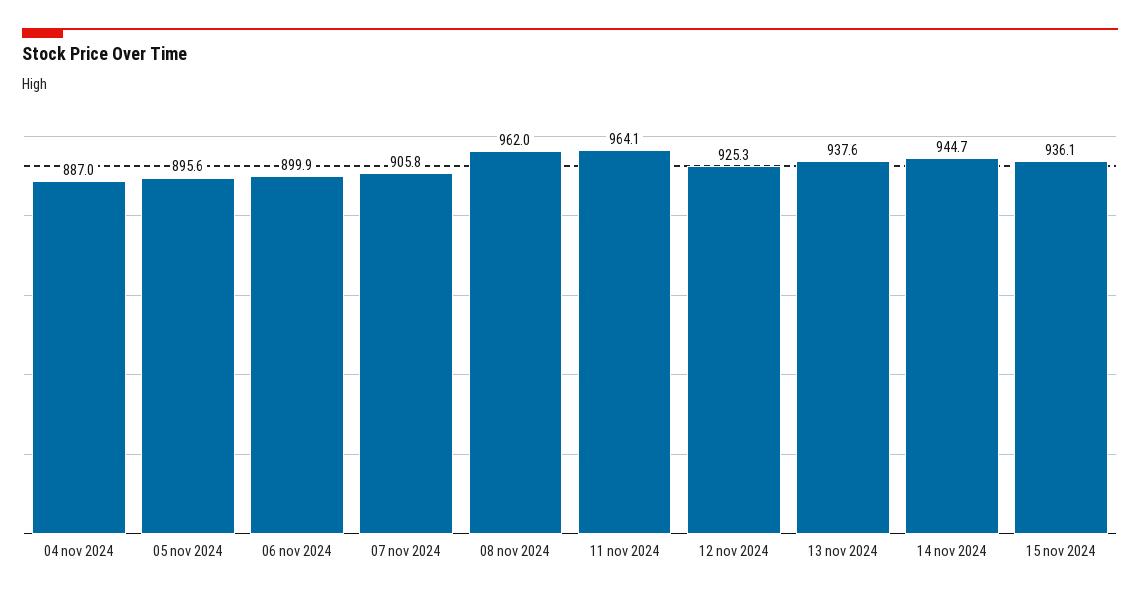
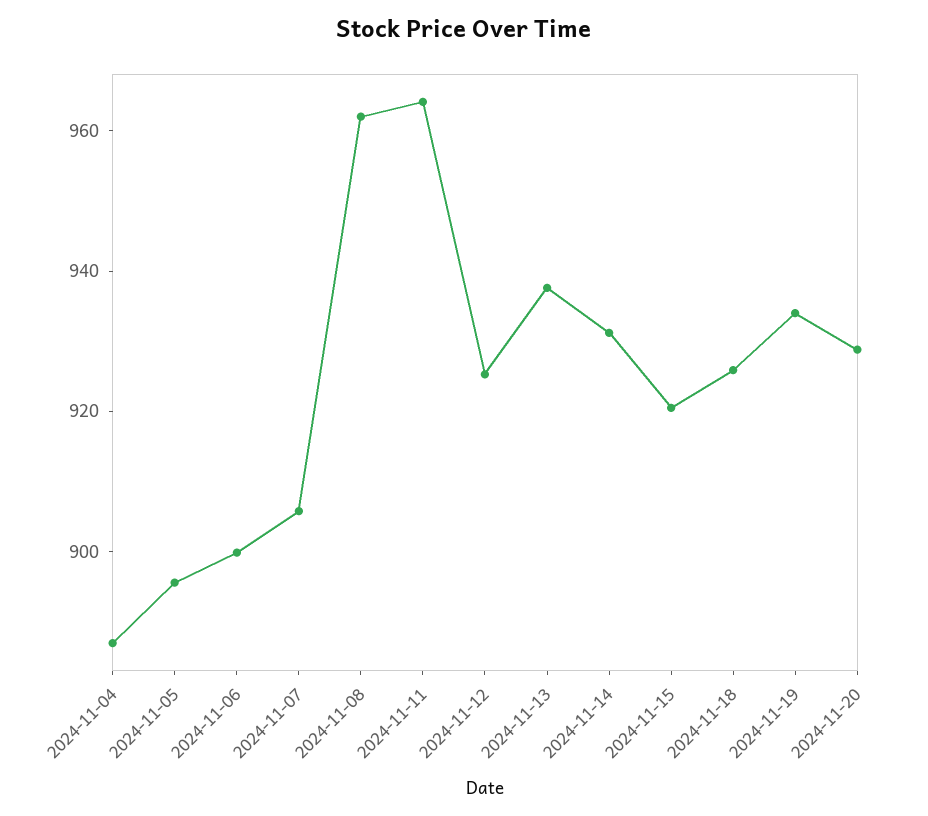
14 nov 2024: 944.7 -> 930
15 nov 2024: 936.1 -> 920
2024-11-18: none -> 925
2024-11-19: none -> 935
2024-11-20: none -> 930

